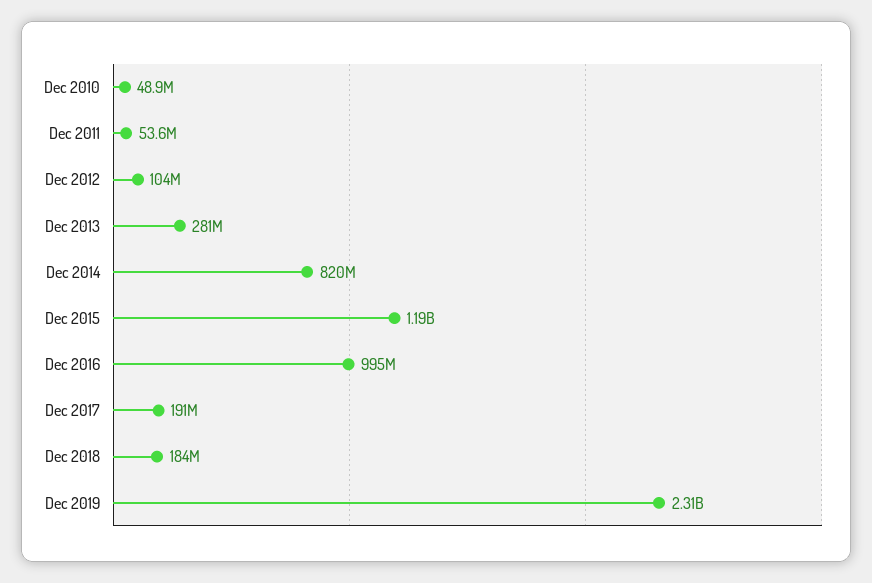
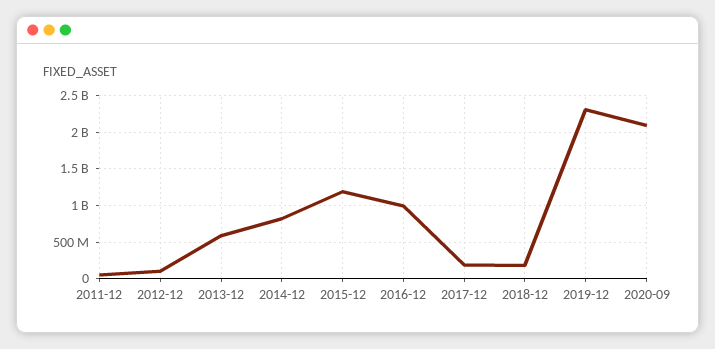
Dec 2010: 48900000 -> none
Dec 2013: 281000000 -> 600000000
2020-09: none -> 2100000000

